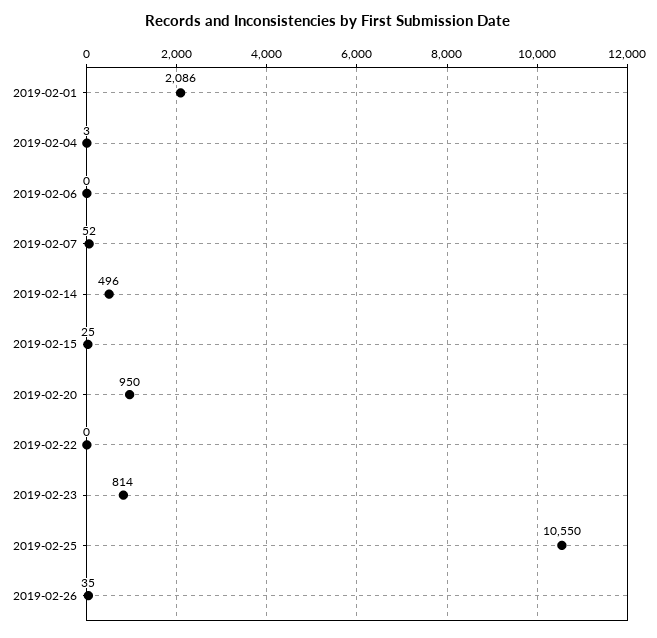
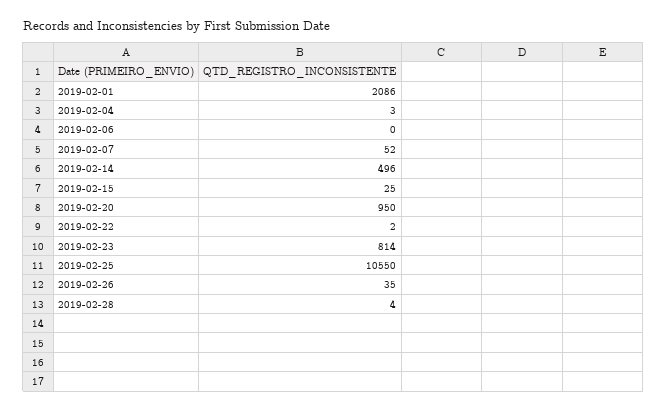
2019-02-22: 0 -> 2
2019-02-28: none -> 4

